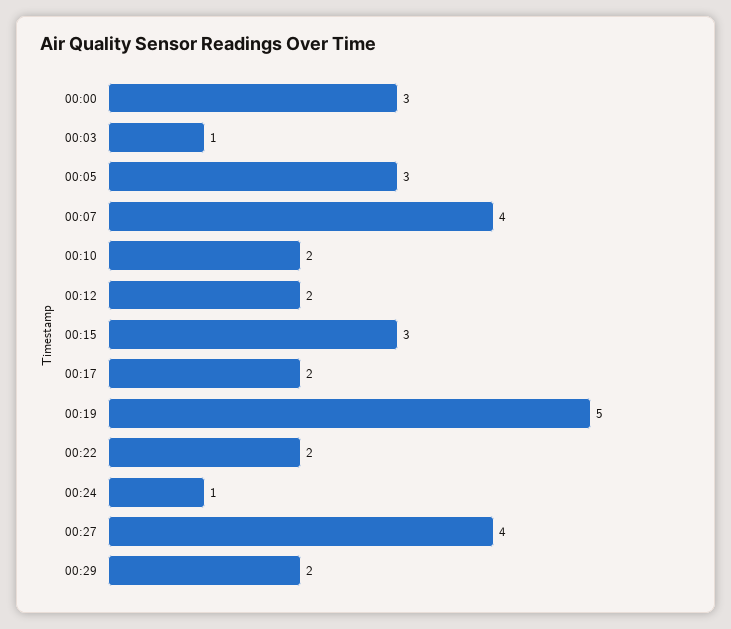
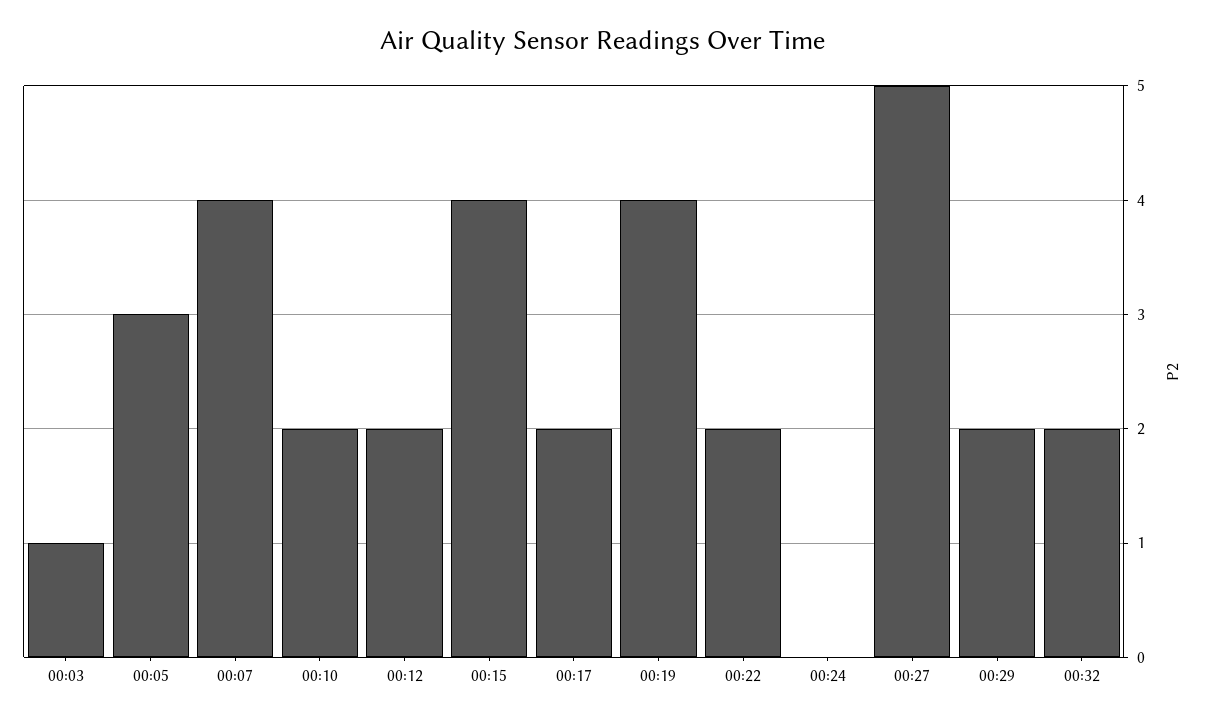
00:00: 3 -> none
00:15: 3 -> 4
00:19: 5 -> 4
00:24: 1 -> 0
00:27: 4 -> 5
00:32: none -> 2

